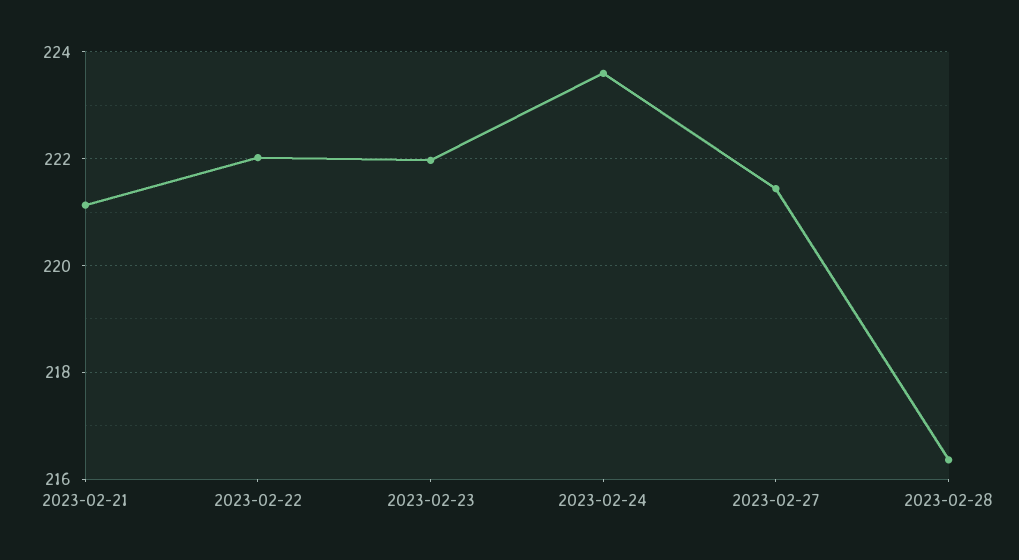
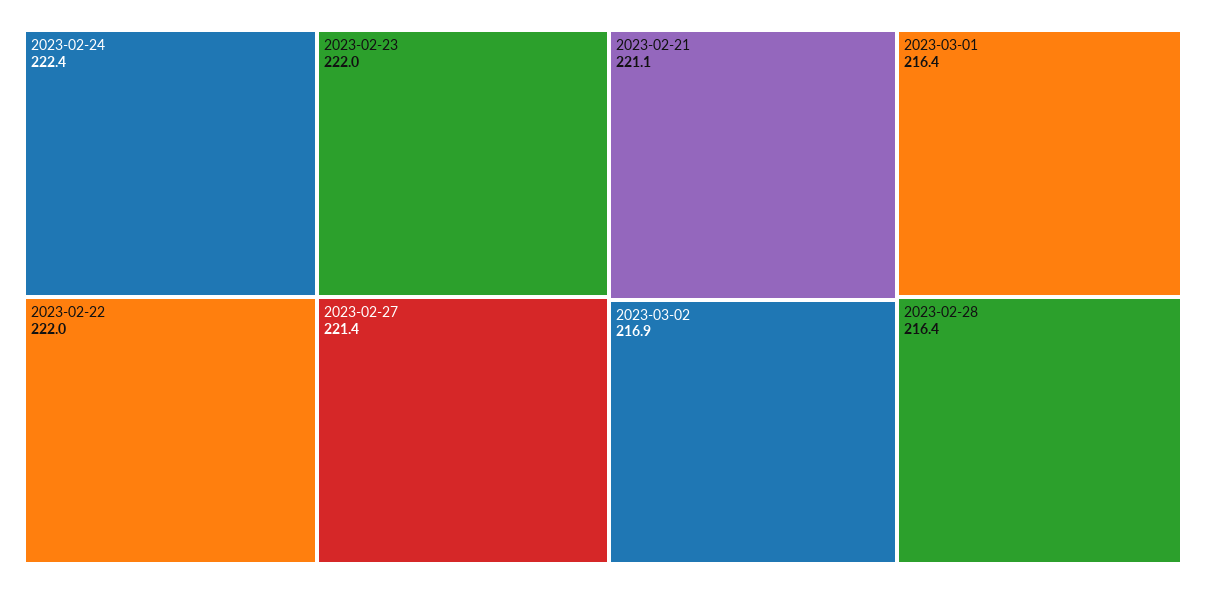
2023-02-24: 223.6 -> 222.4
2023-03-02: none -> 216.9
2023-03-01: none -> 216.4

